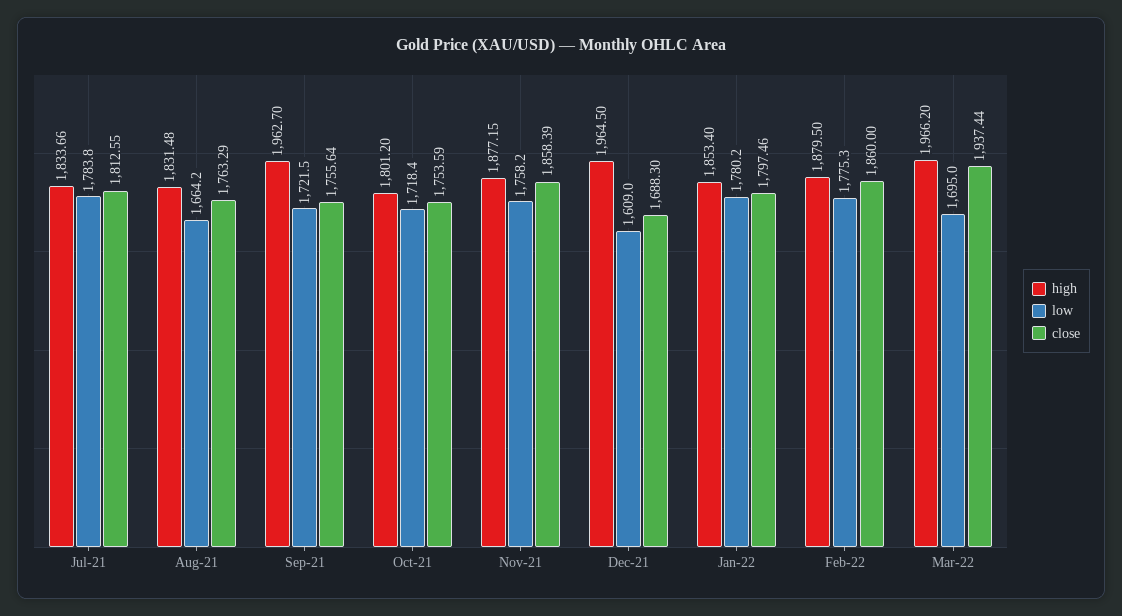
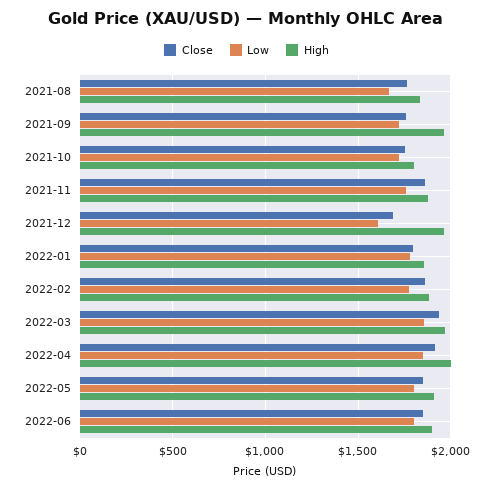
high, Jul-21: 1833.66 -> none
low, Jul-21: 1783.8 -> none
close, Jul-21: 1812.55 -> none
low, Mar-22: 1695 -> 1850
close, 2022-04: none -> 1900
low, 2022-04: none -> 1850
high, 2022-04: none -> 2000
close, 2022-05: none -> 1850
low, 2022-05: none -> 1800
high, 2022-05: none -> 1900
close, 2022-06: none -> 1850
low, 2022-06: none -> 1800
high, 2022-06: none -> 1900

